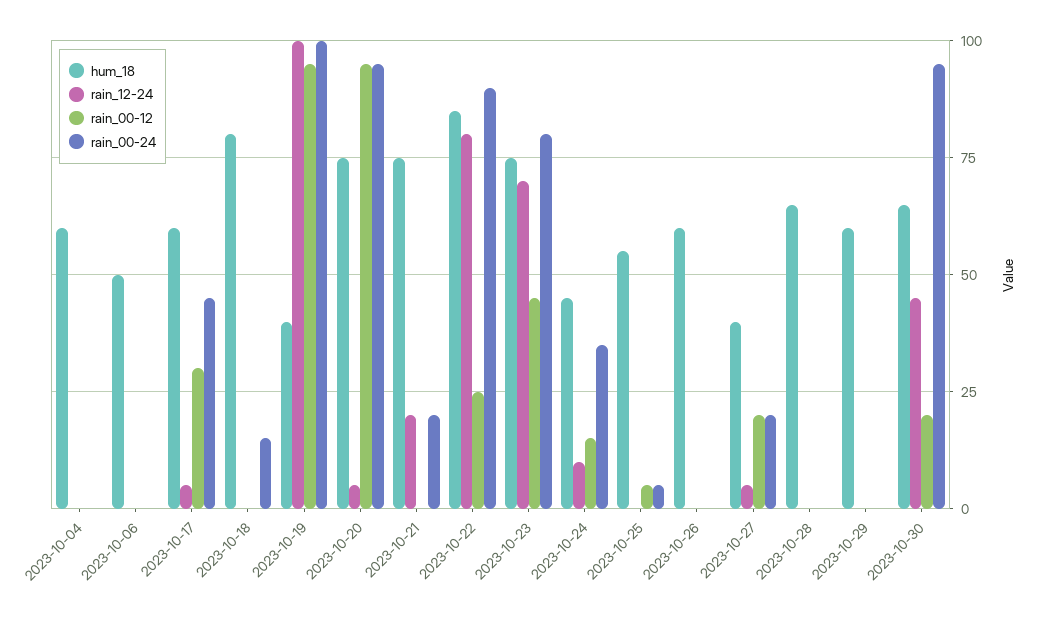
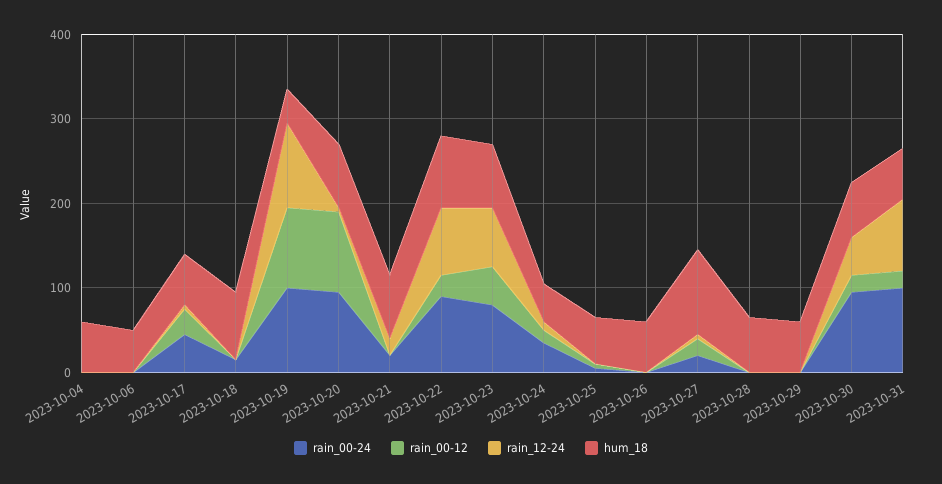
hum_18, 2023-10-27: 40 -> 100
rain_00-24, 2023-10-31: none -> 100
rain_00-12, 2023-10-31: none -> 20
rain_12-24, 2023-10-31: none -> 80
hum_18, 2023-10-31: none -> 60

